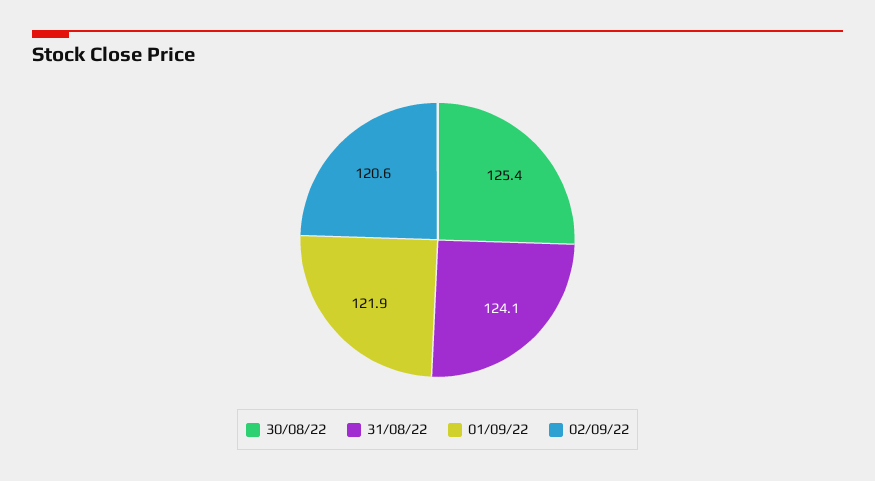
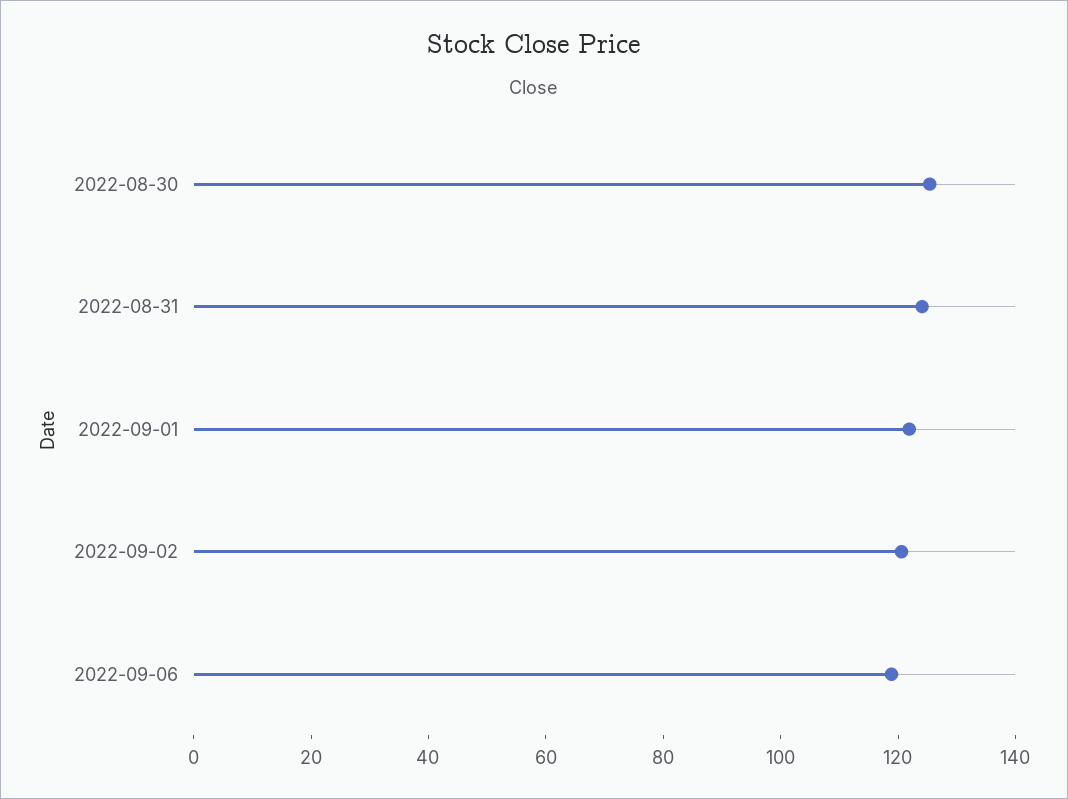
2022-09-06: none -> 120

